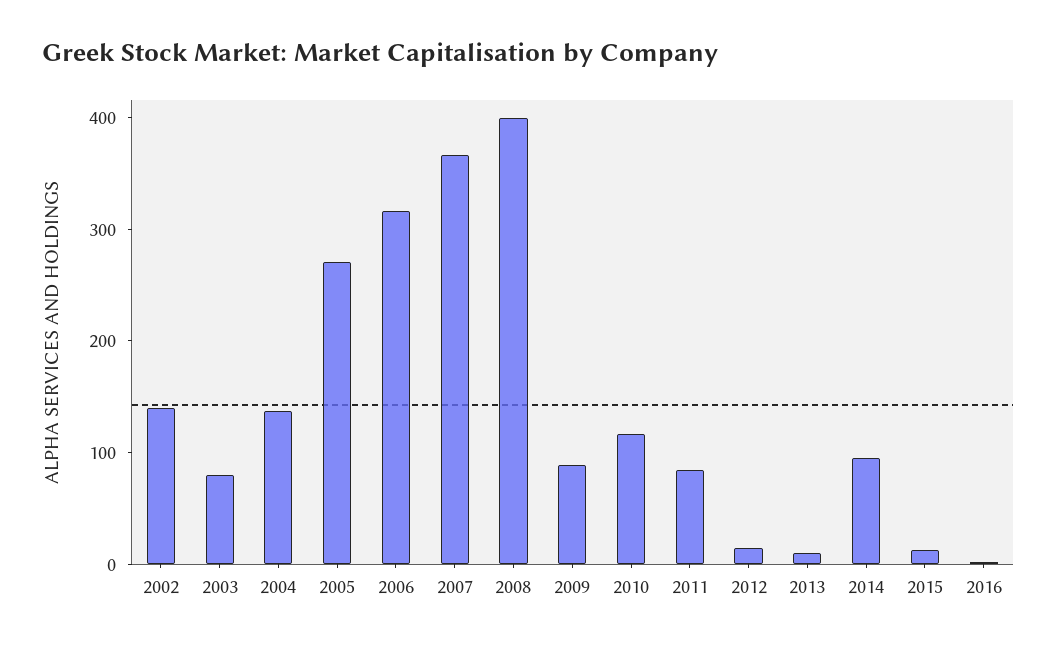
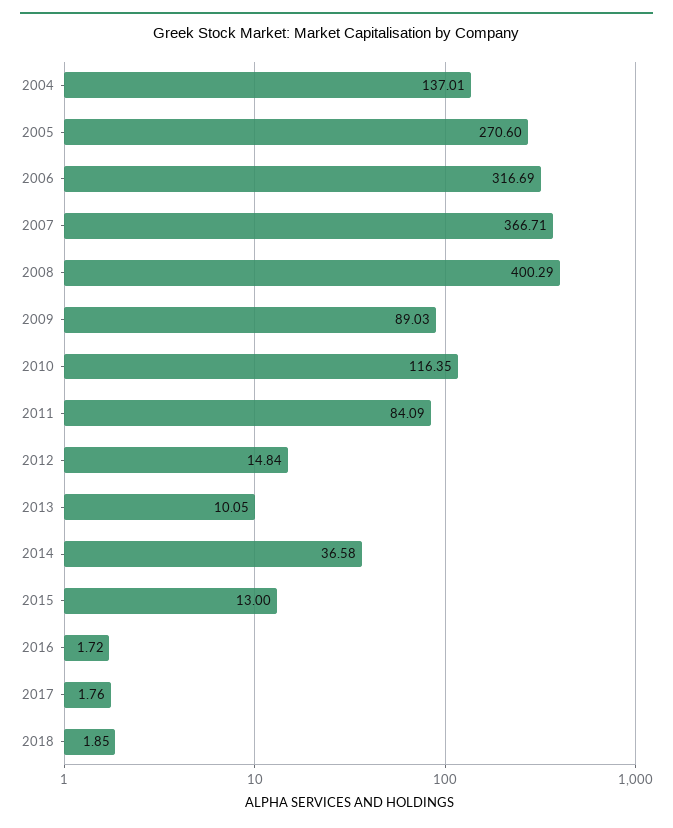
2002: 140 -> none
2003: 80 -> none
2014: 100 -> 36.58
2017: none -> 1.76
2018: none -> 1.85

